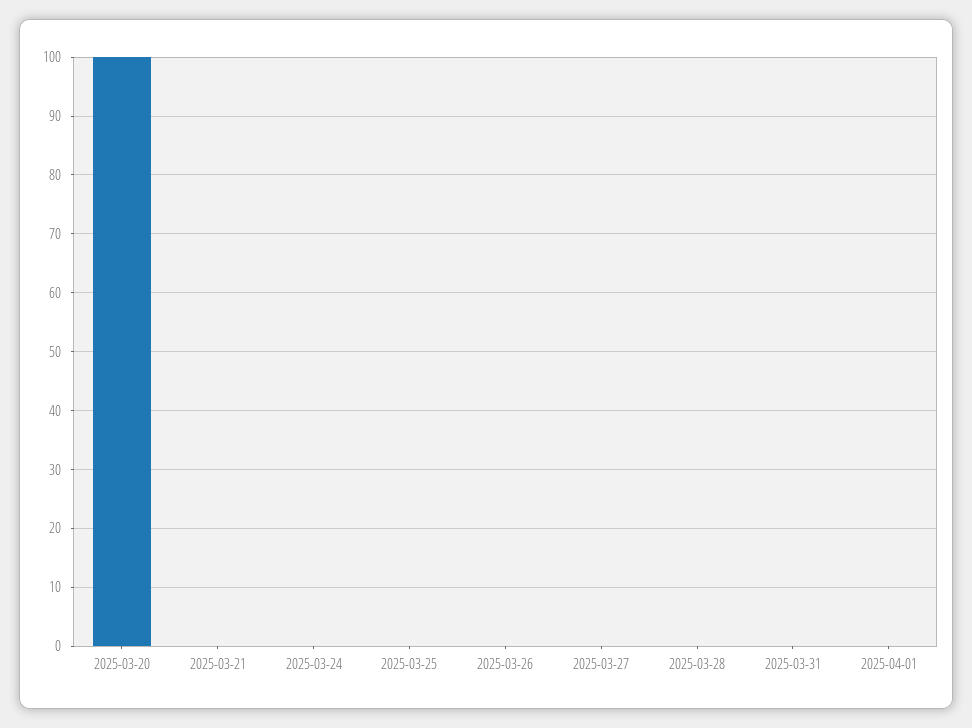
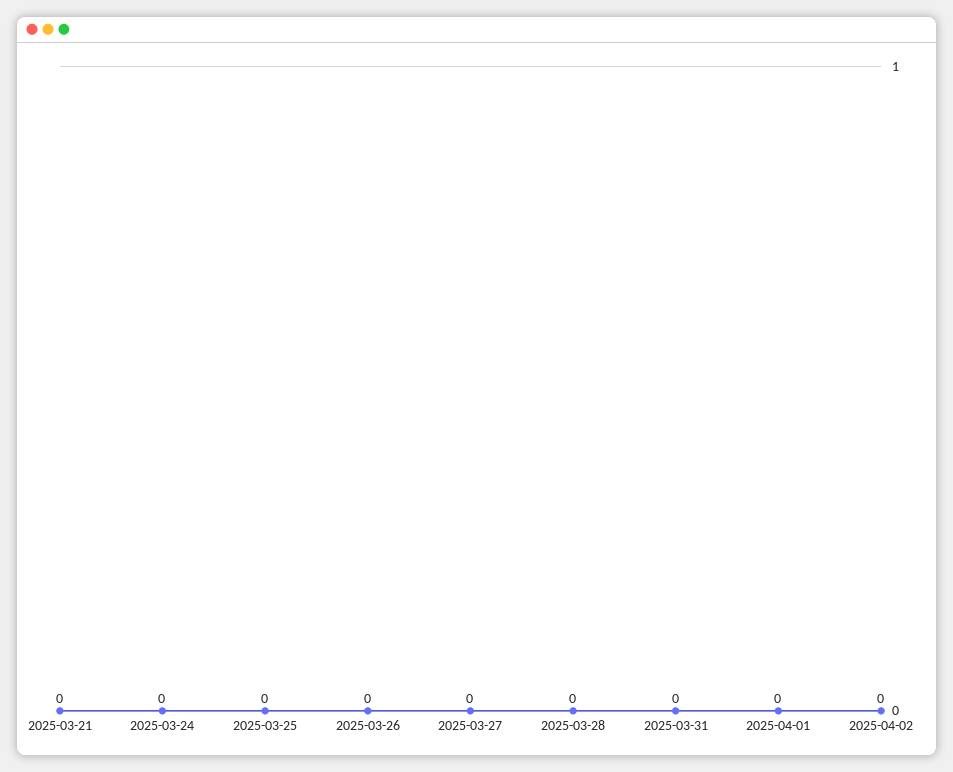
2025-03-20: 100 -> none
2025-04-02: none -> 0

